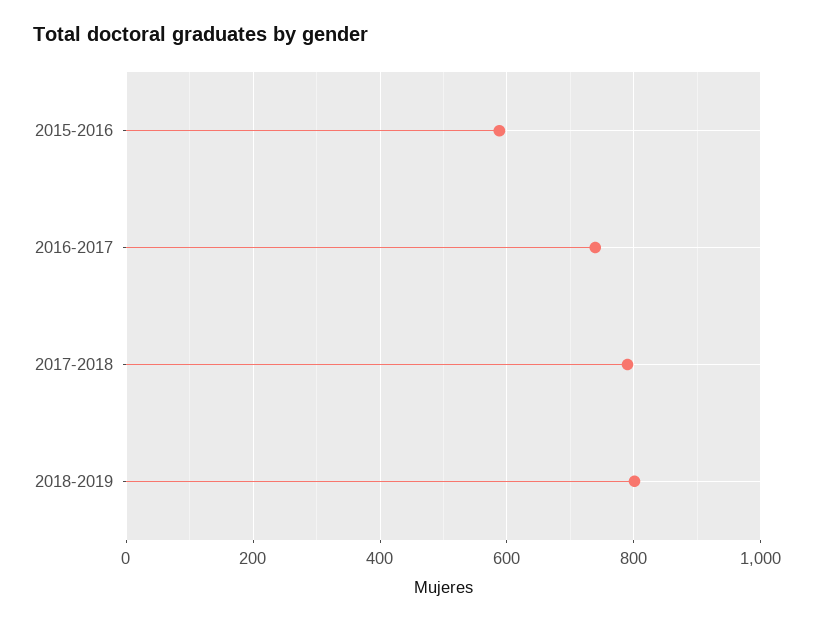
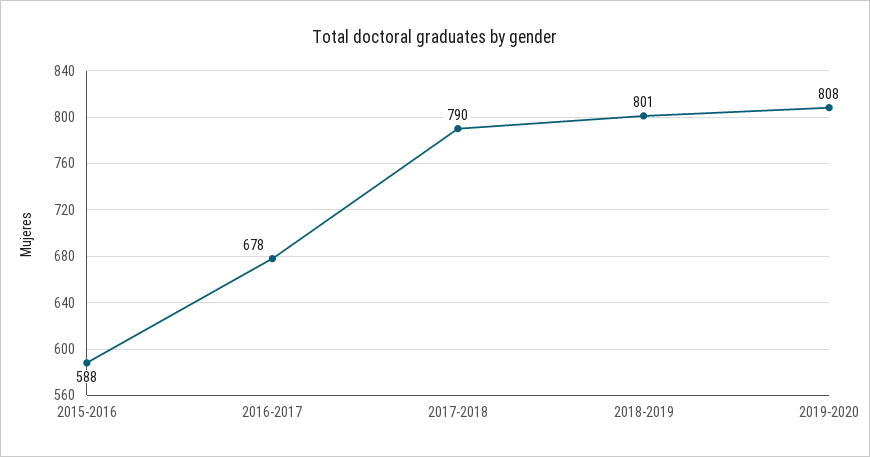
2016-2017: 740 -> 678
2019-2020: none -> 808

